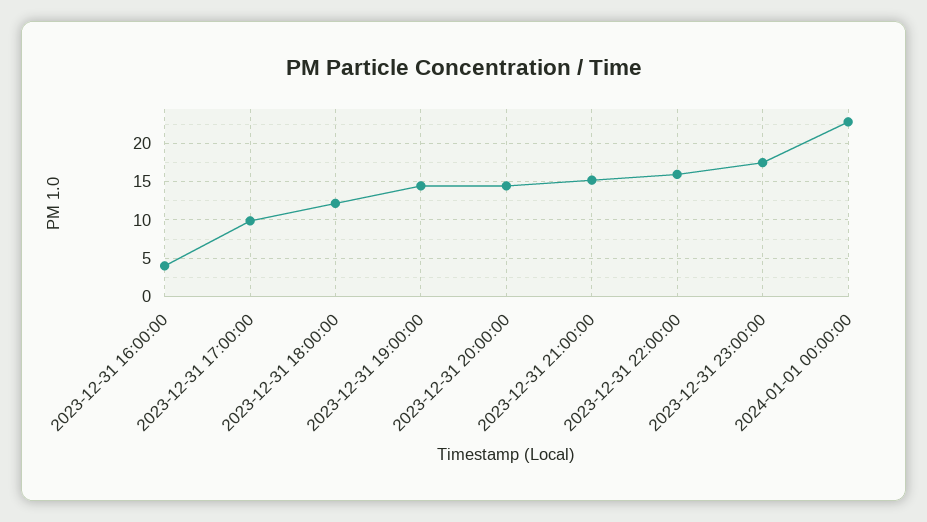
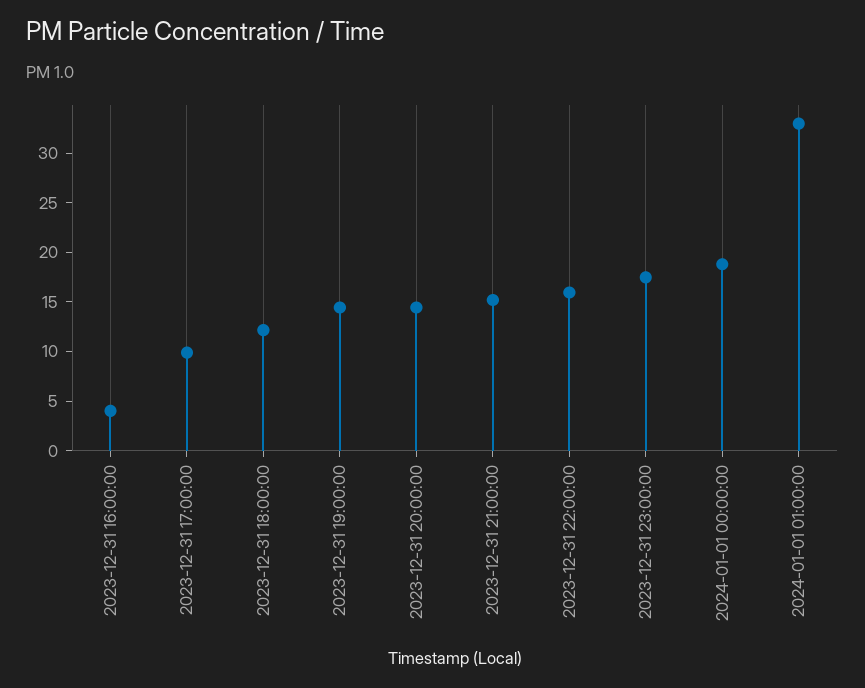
2024-01-01 00:00:00: 23 -> 19
2024-01-01 01:00:00: none -> 33

